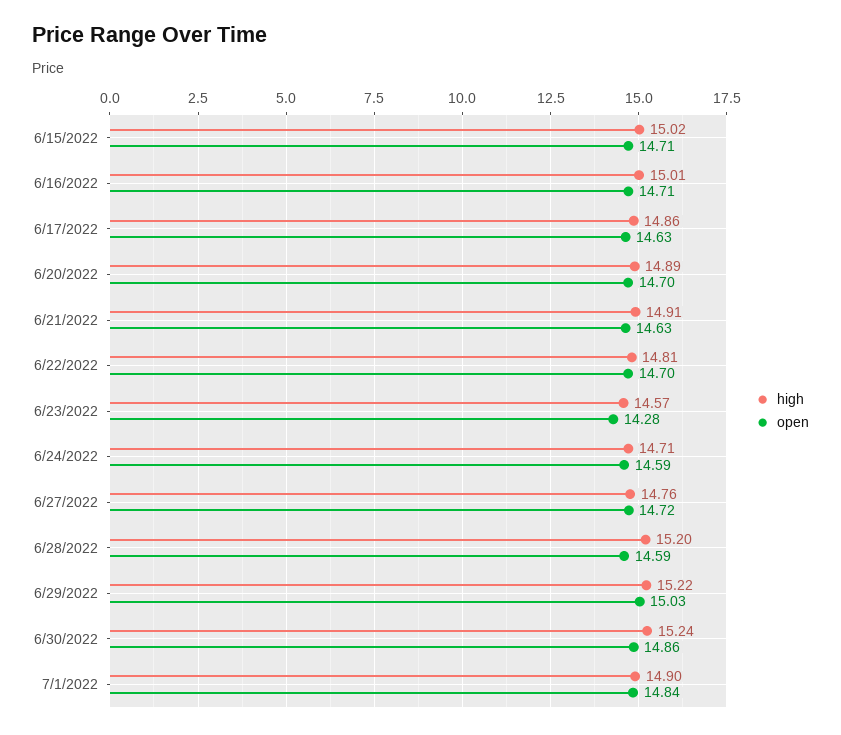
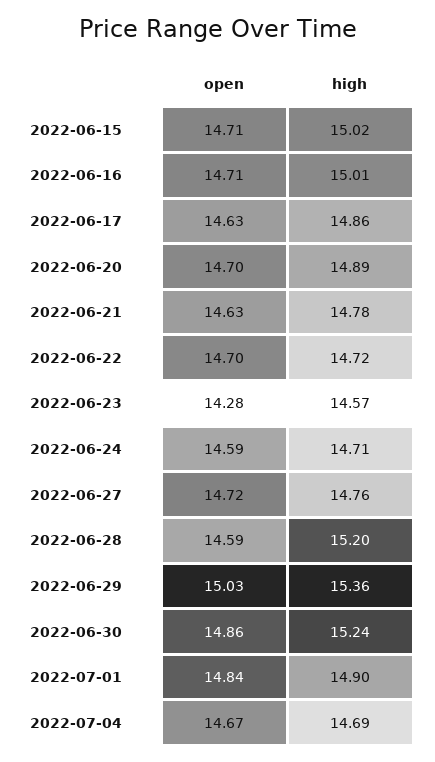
high, 6/21/2022: 14.91 -> 14.78
high, 6/22/2022: 14.81 -> 14.72
high, 6/29/2022: 15.22 -> 15.36
open, 2022-07-04: none -> 14.67
high, 2022-07-04: none -> 14.69

